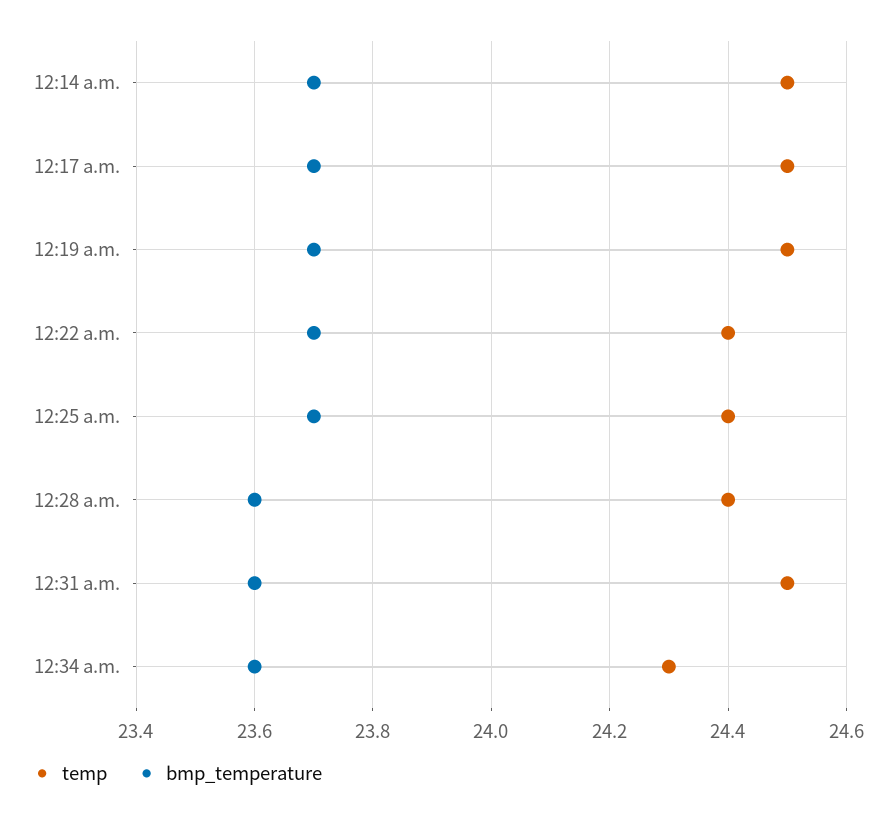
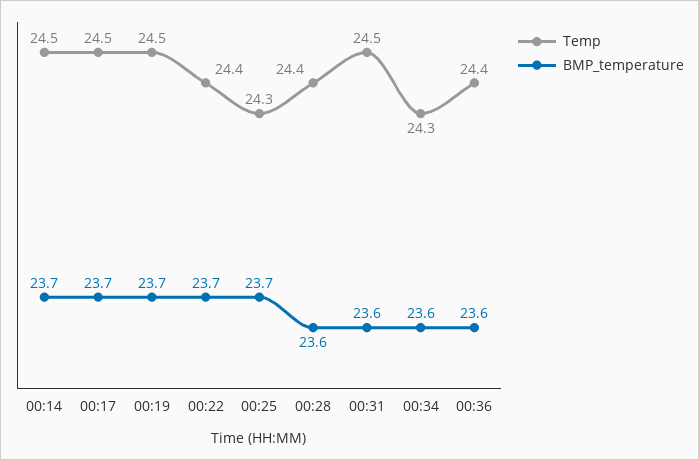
temp, 12:25 a.m.: 24.4 -> 24.3
temp, 00:36: none -> 24.4
bmp_temperature, 00:36: none -> 23.6

